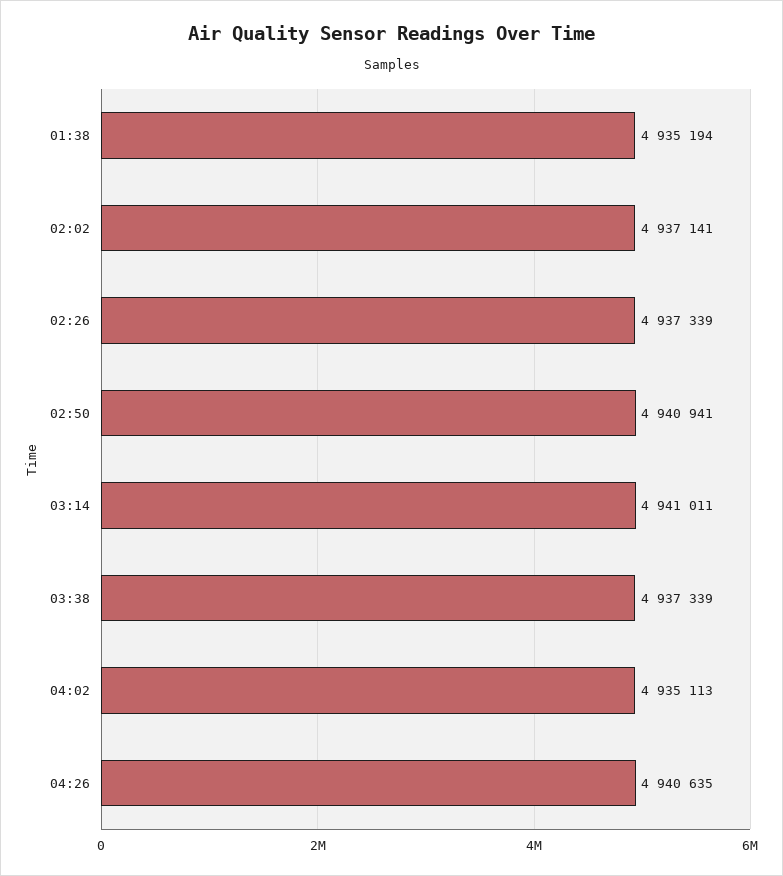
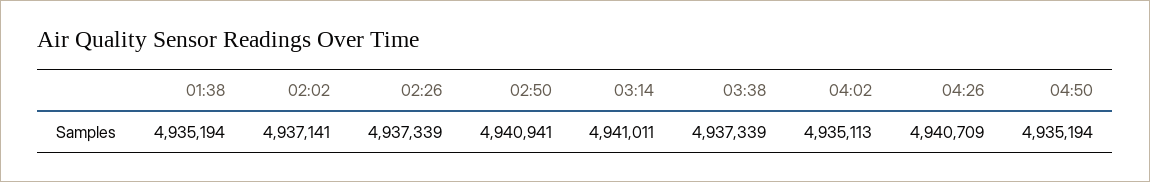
04:26: 4940635 -> 4940709
04:50: none -> 4935194

